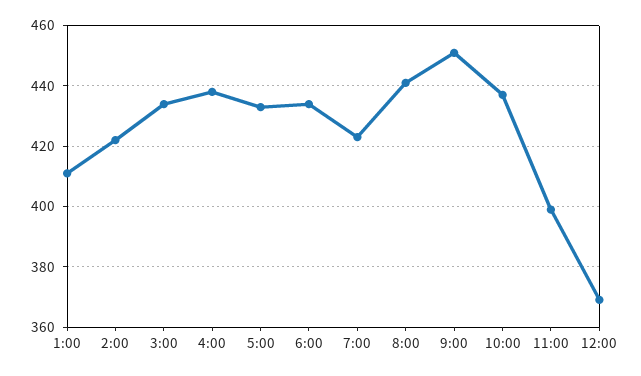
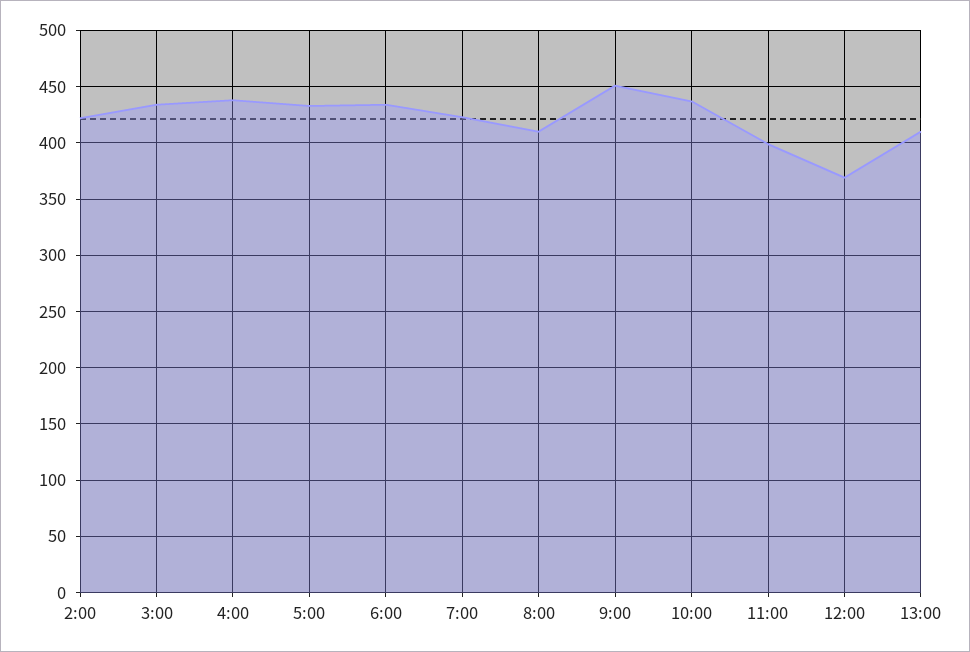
1:00: 410 -> none
8:00: 440 -> 410
13:00: none -> 410

